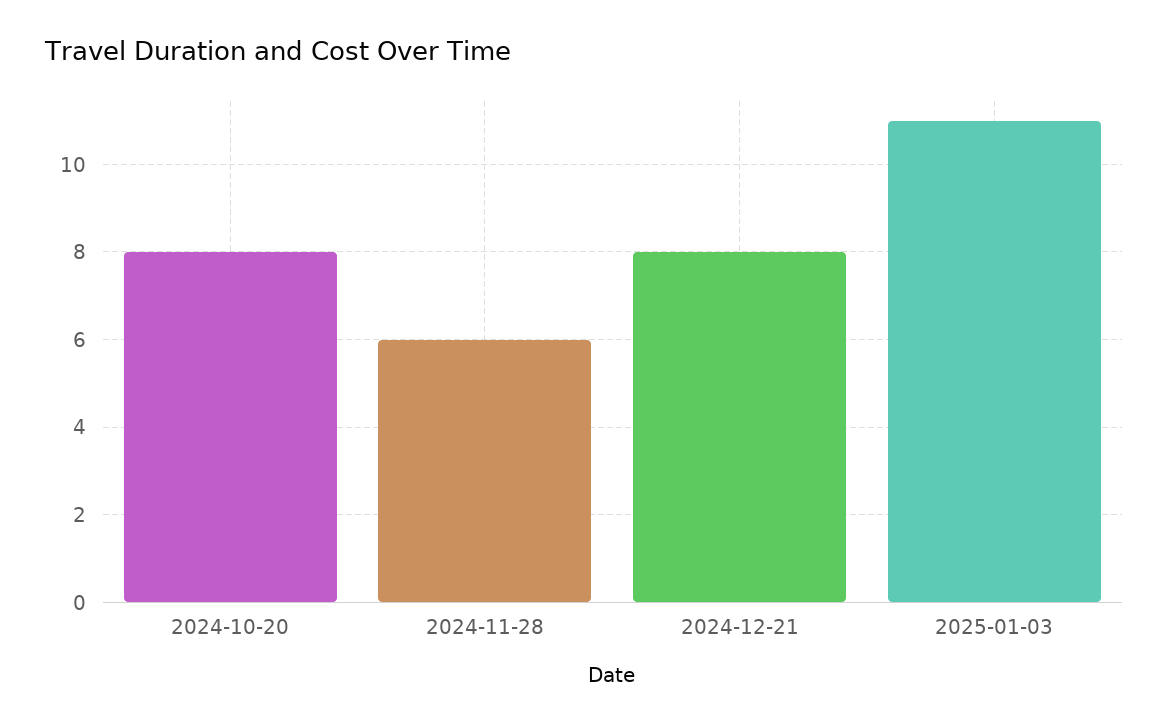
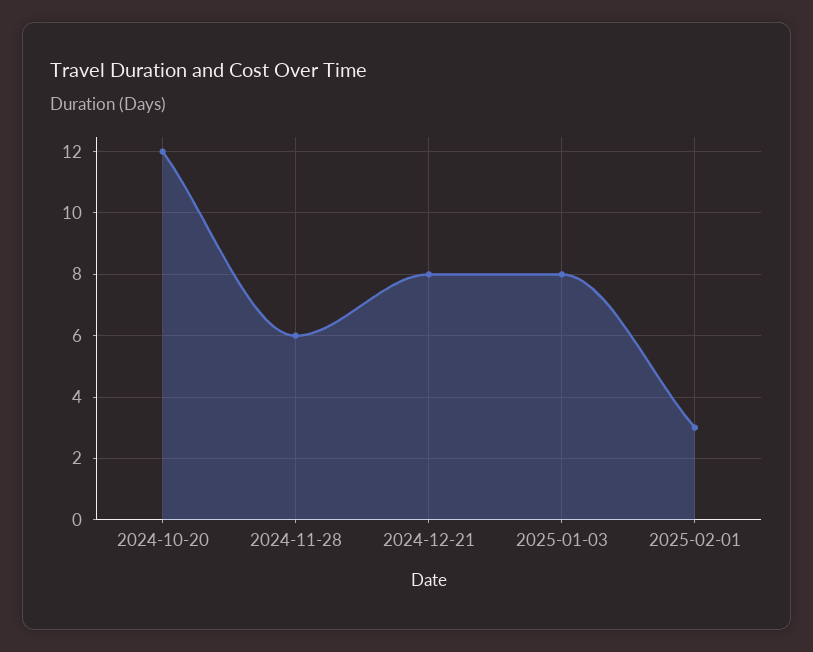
2024-10-20: 8 -> 12
2025-01-03: 11 -> 8
2025-02-01: none -> 3

